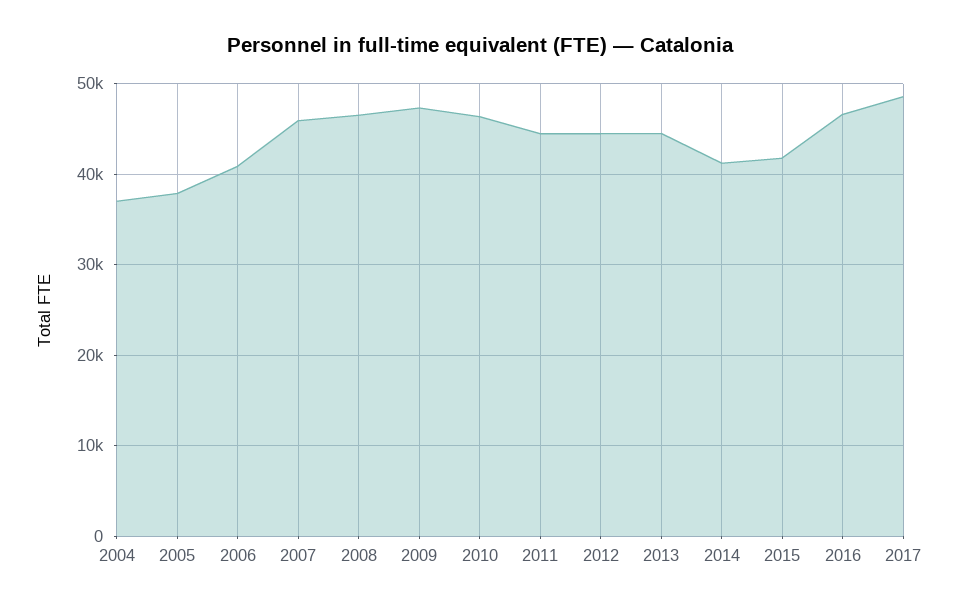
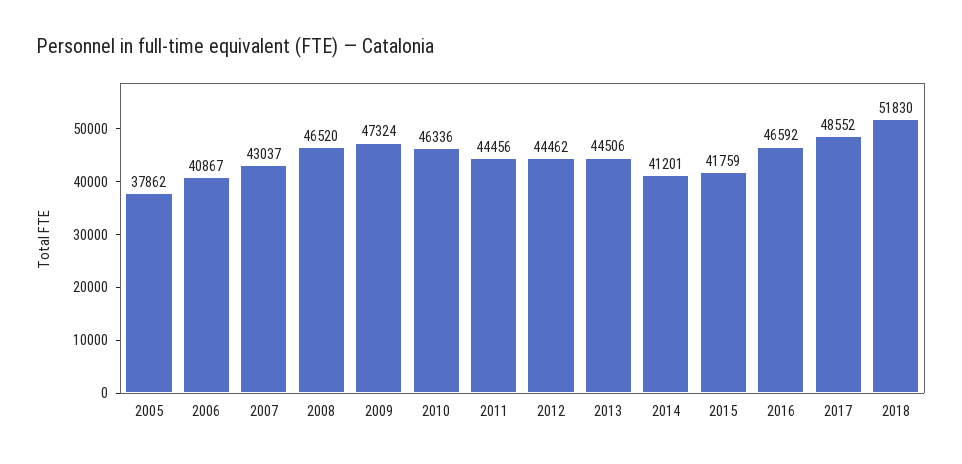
2004: 37000 -> none
2007: 46000 -> 43037
2018: none -> 51830

